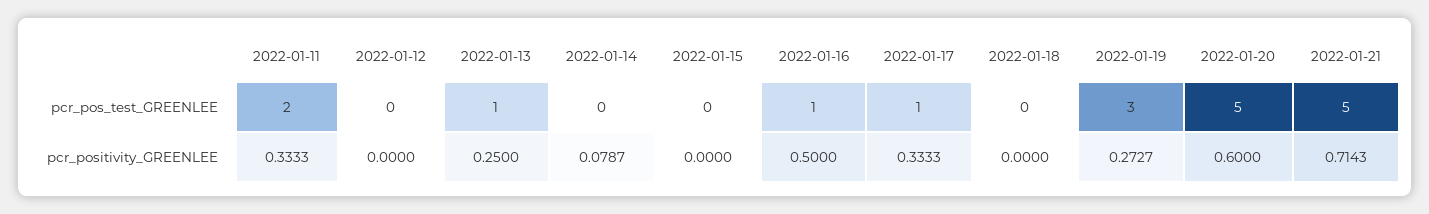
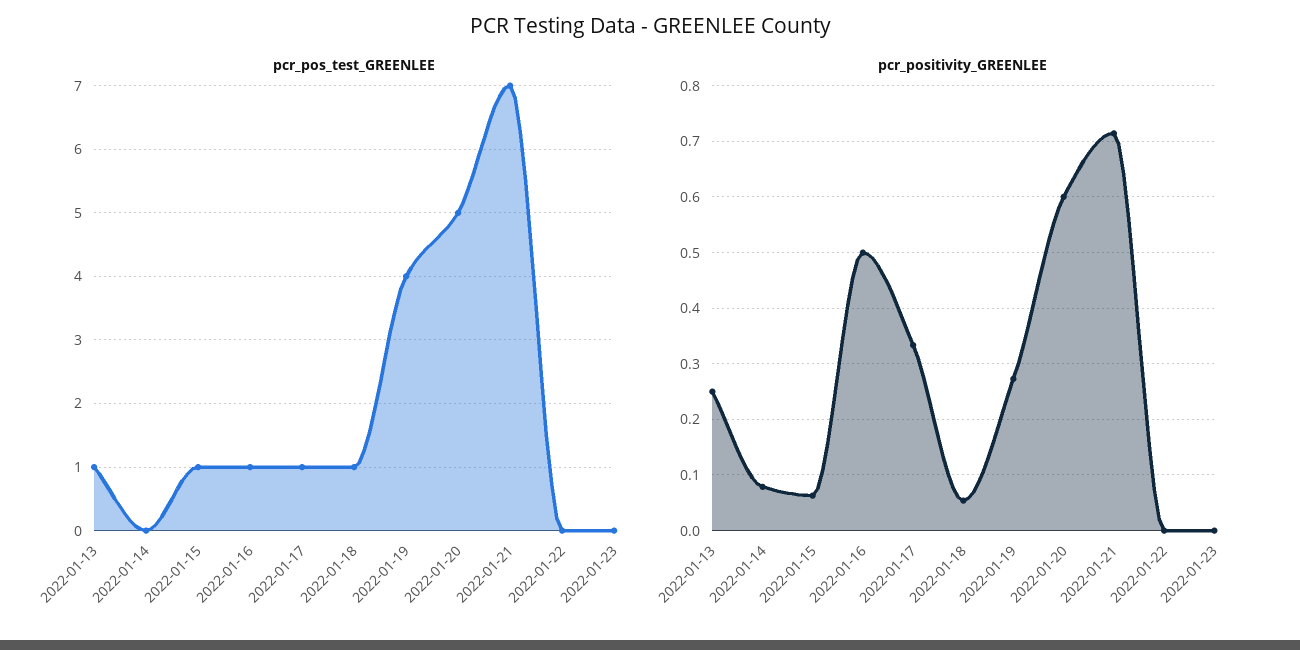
pcr_pos_test_GREENLEE, 2022-01-11: 2 -> none
pcr_pos_test_GREENLEE, 2022-01-12: 0 -> none
pcr_pos_test_GREENLEE, 2022-01-15: 0 -> 1
pcr_pos_test_GREENLEE, 2022-01-18: 0 -> 1
pcr_pos_test_GREENLEE, 2022-01-19: 3 -> 4
pcr_pos_test_GREENLEE, 2022-01-21: 5 -> 7
pcr_positivity_GREENLEE, 2022-01-11: 0.3333 -> none
pcr_positivity_GREENLEE, 2022-01-12: 0 -> none
pcr_positivity_GREENLEE, 2022-01-15: 0 -> 0.06
pcr_positivity_GREENLEE, 2022-01-18: 0 -> 0.06
pcr_pos_test_GREENLEE, 2022-01-22: none -> 0
pcr_pos_test_GREENLEE, 2022-01-23: none -> 0
pcr_positivity_GREENLEE, 2022-01-22: none -> 0
pcr_positivity_GREENLEE, 2022-01-23: none -> 0

